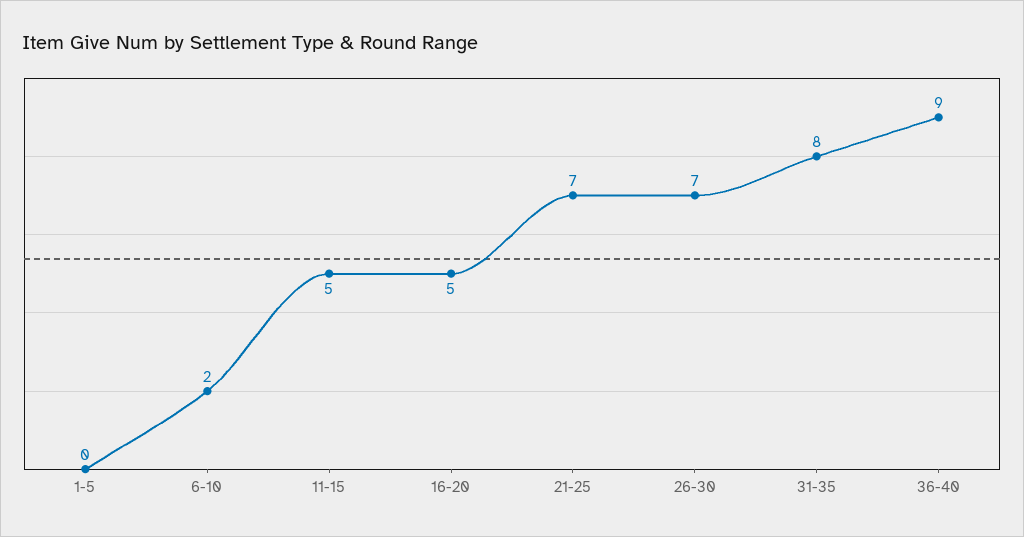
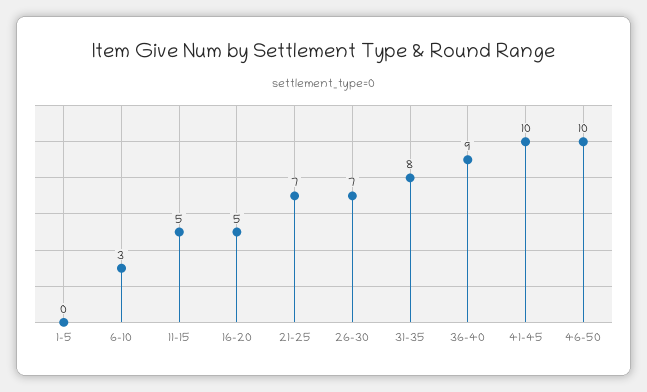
6-10: 2 -> 3
41-45: none -> 10
46-50: none -> 10

